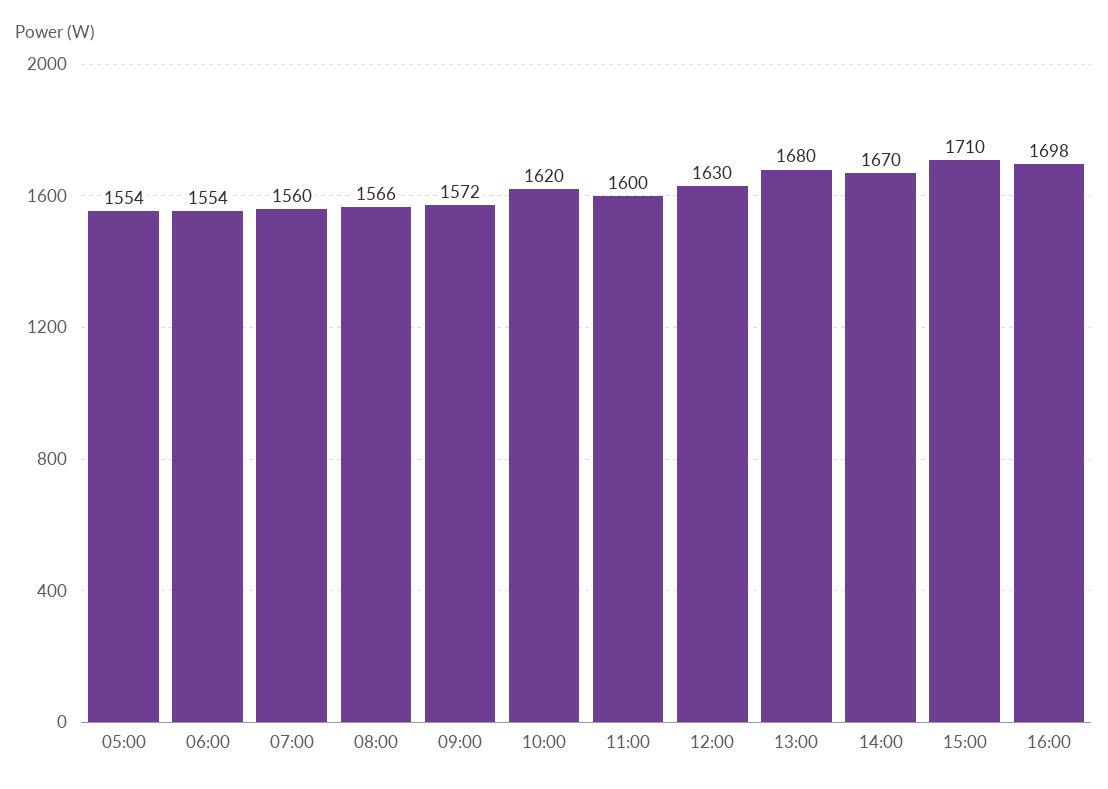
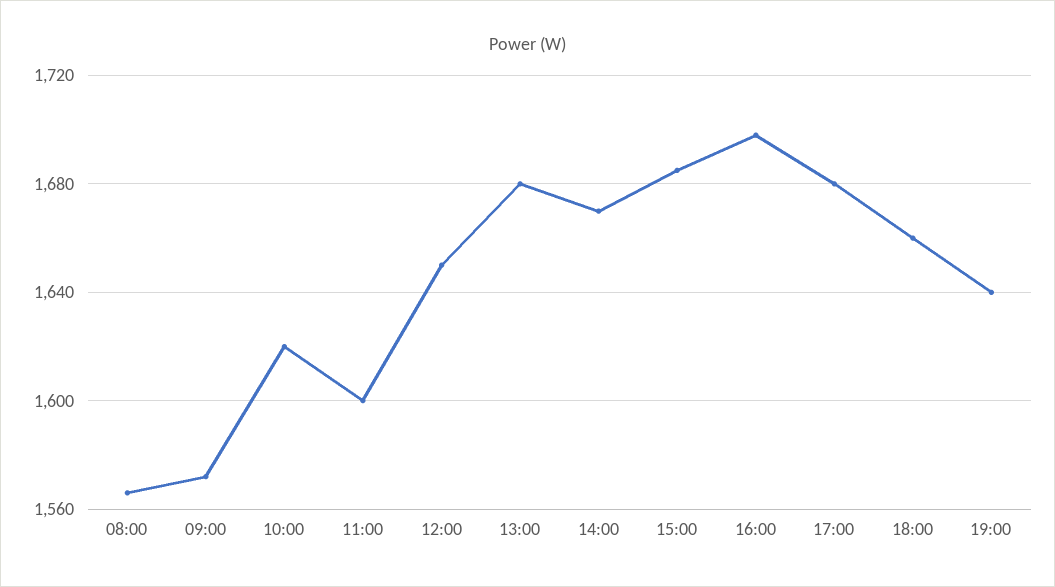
05:00: 1554 -> none
06:00: 1554 -> none
07:00: 1560 -> none
12:00: 1630 -> 1650
15:00: 1710 -> 1685
17:00: none -> 1680
18:00: none -> 1660
19:00: none -> 1640

